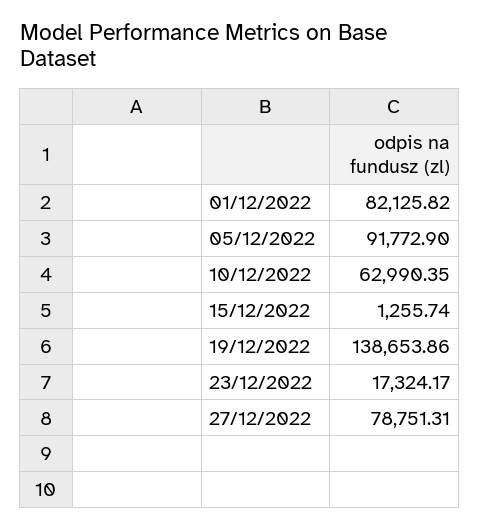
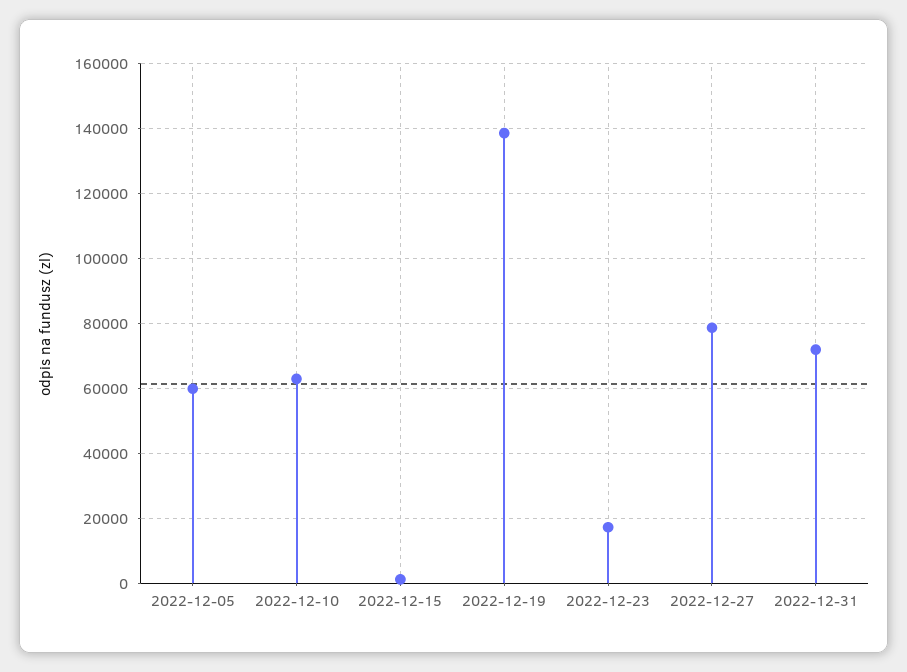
01/12/2022: 82125.82 -> none
05/12/2022: 91772.9 -> 60000
2022-12-31: none -> 72000

